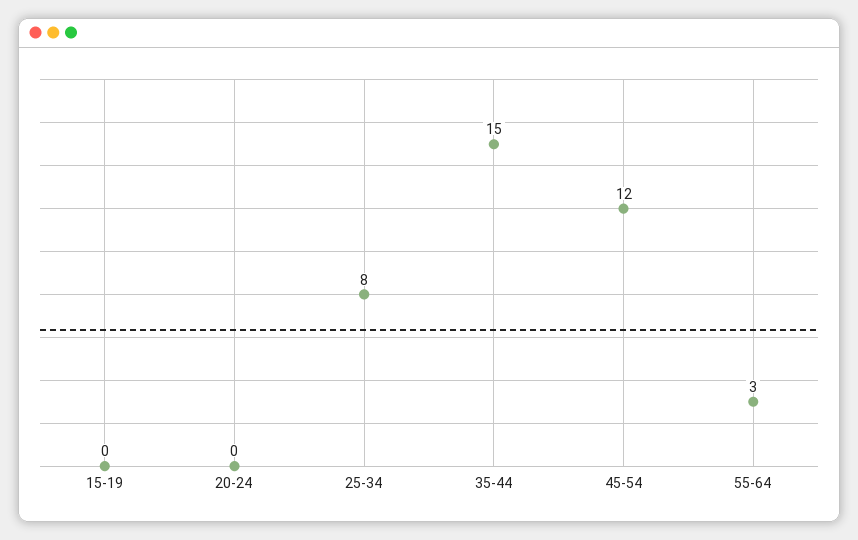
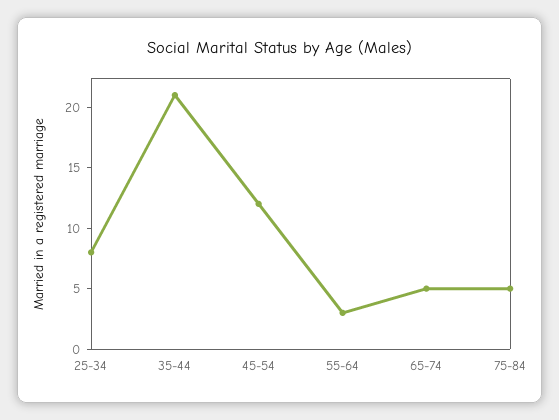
15-19: 0 -> none
20-24: 0 -> none
35-44: 15 -> 21
65-74: none -> 5
75-84: none -> 5

